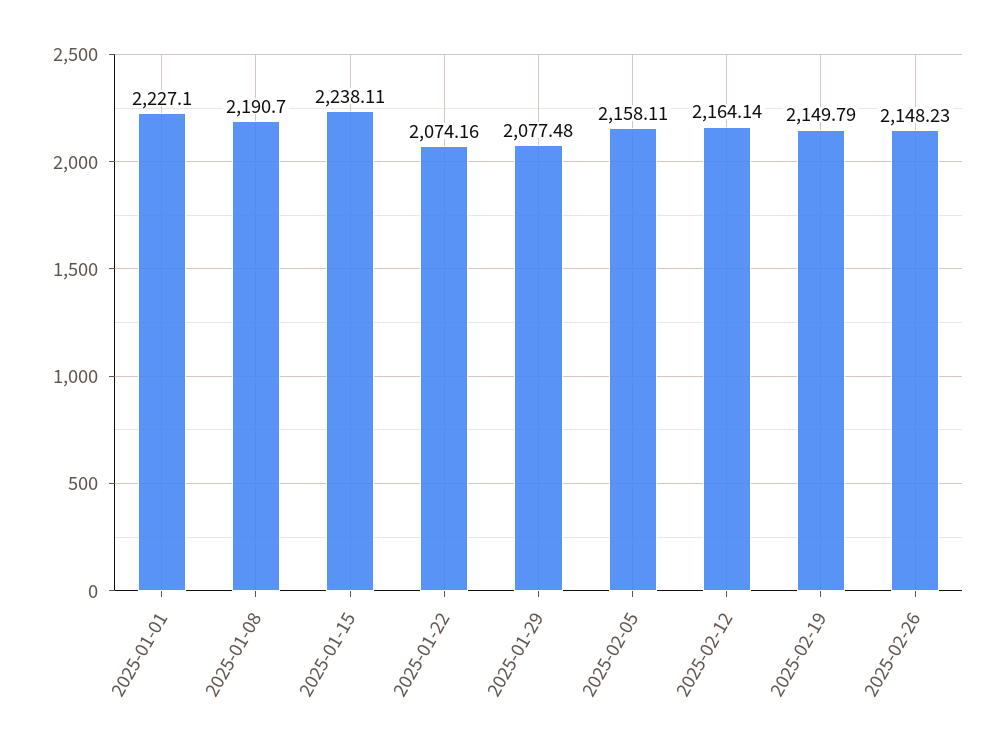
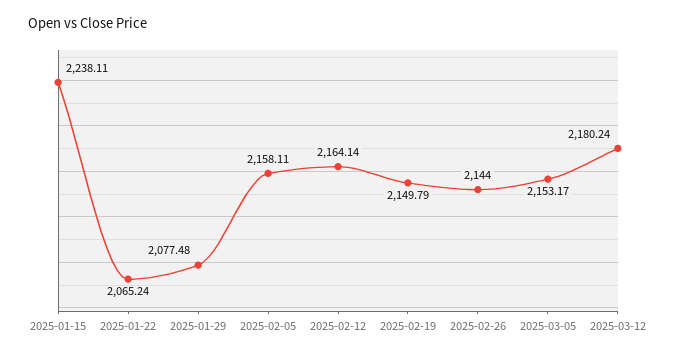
2025-01-01: 2227.1 -> none
2025-01-08: 2190.7 -> none
2025-01-22: 2074.16 -> 2065.24
2025-02-26: 2148.23 -> 2144
2025-03-05: none -> 2153.17
2025-03-12: none -> 2180.24

